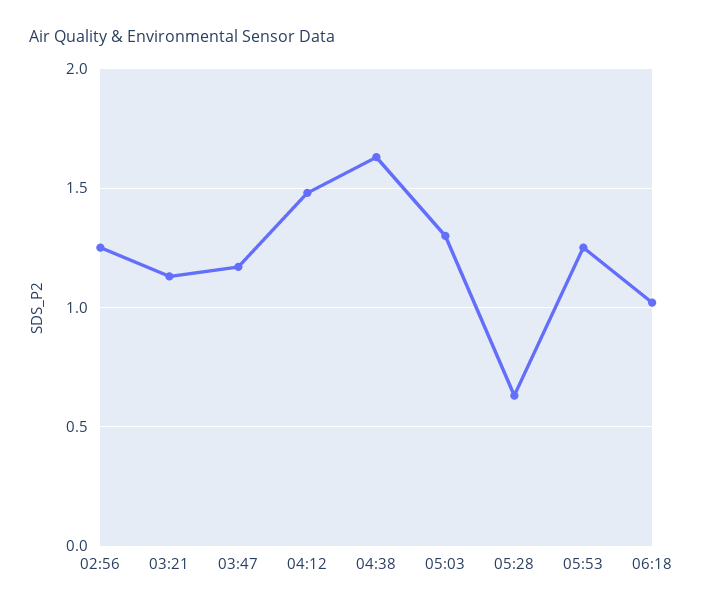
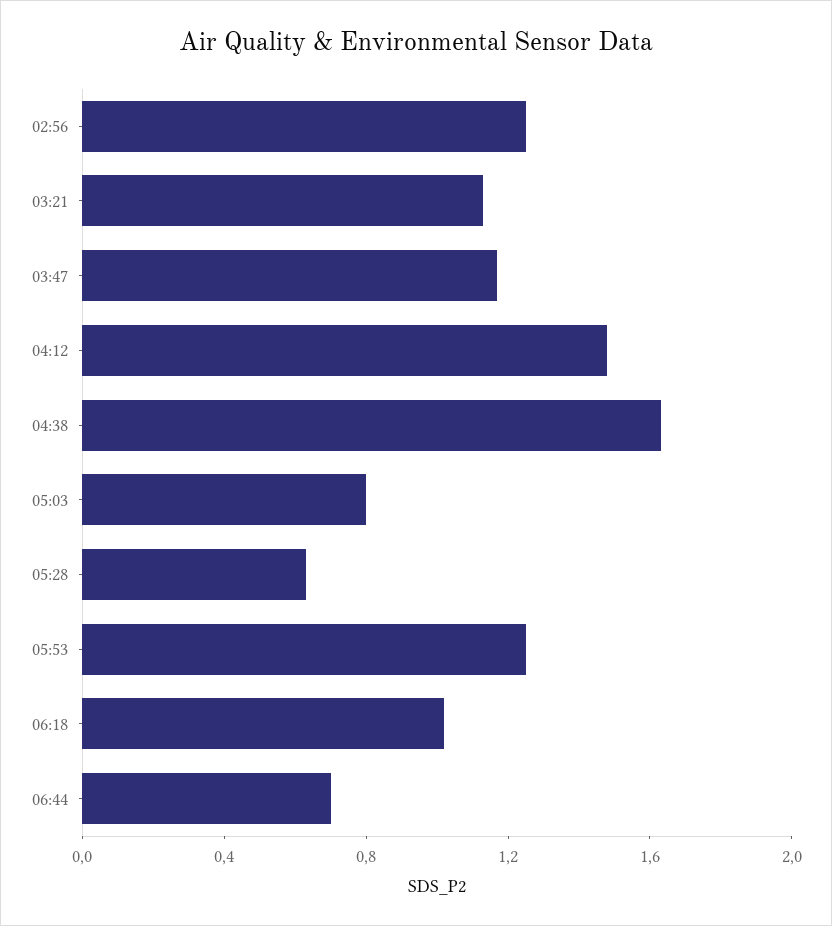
05:03: 1.3 -> 0.8
06:44: none -> 0.7

